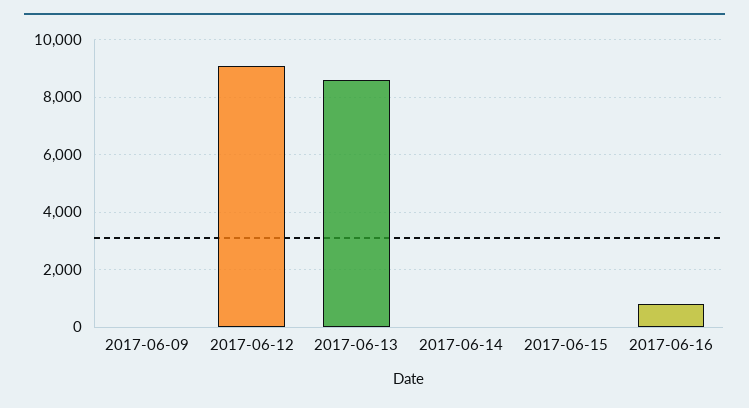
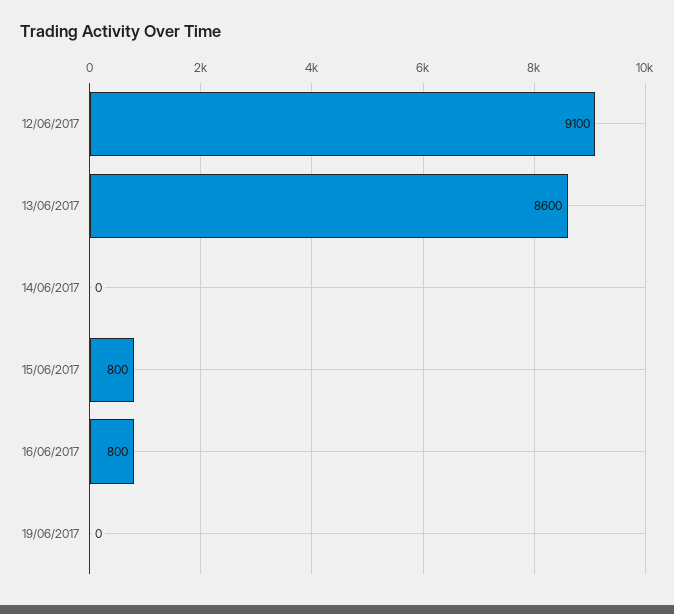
2017-06-09: 0 -> none
2017-06-15: 0 -> 800
19/06/2017: none -> 0

